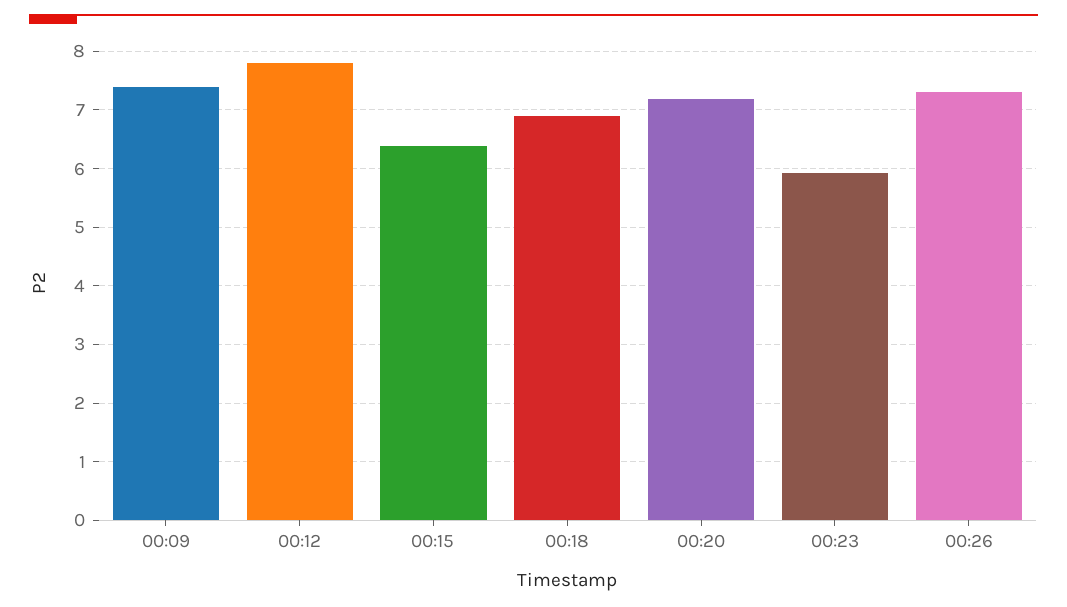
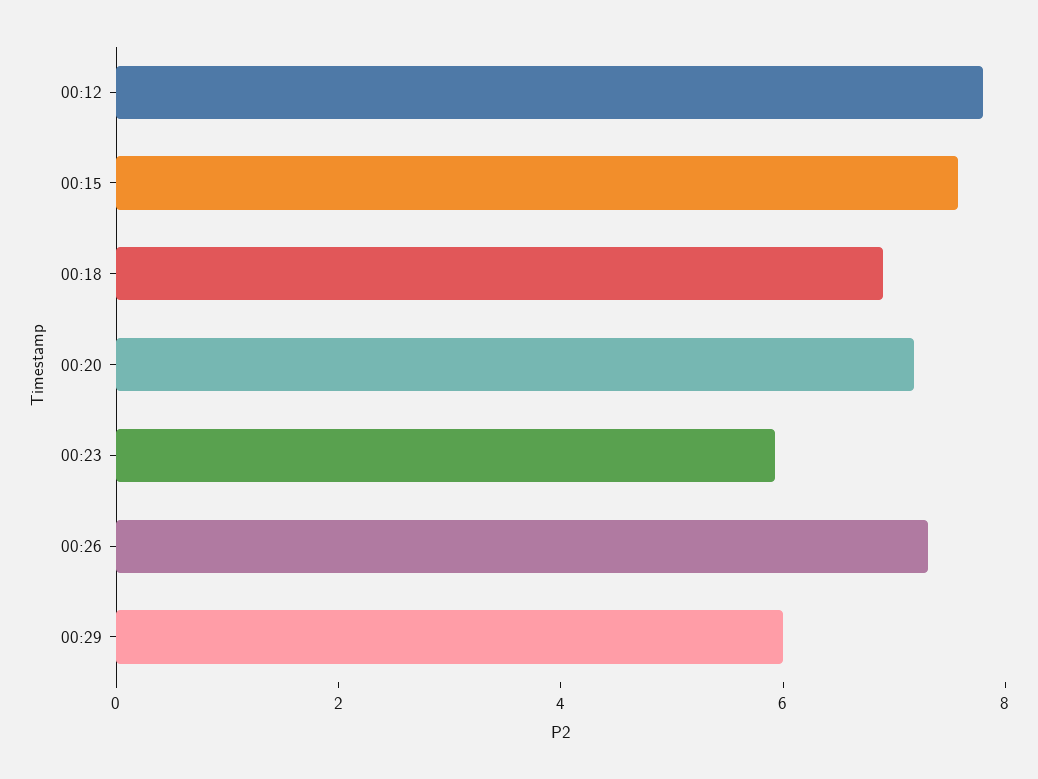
00:09: 7.4 -> none
00:15: 6.4 -> 7.5
00:29: none -> 6

